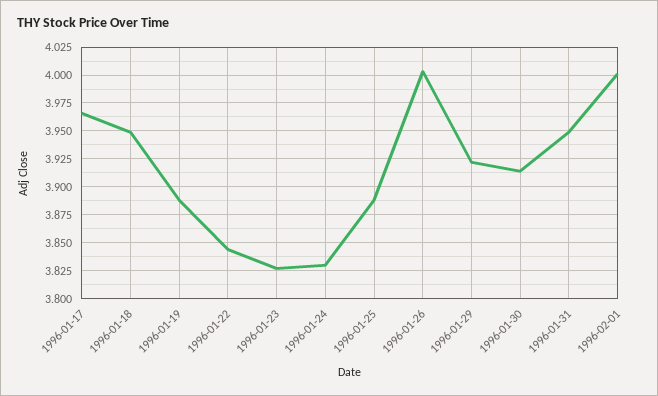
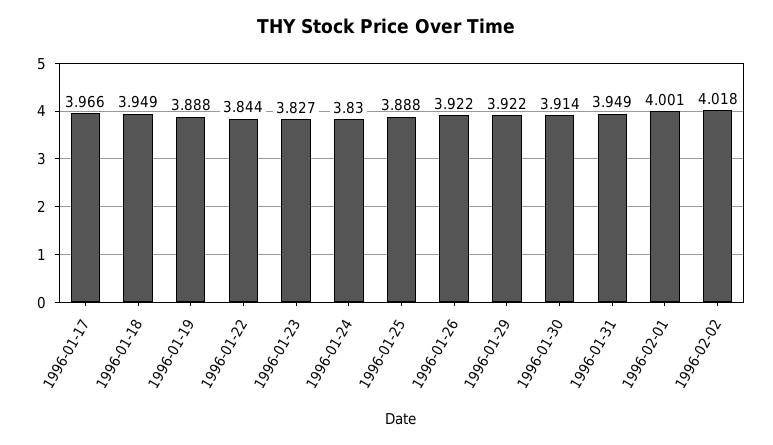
1996-01-26: 4 -> 3.922
1996-02-02: none -> 4.018

